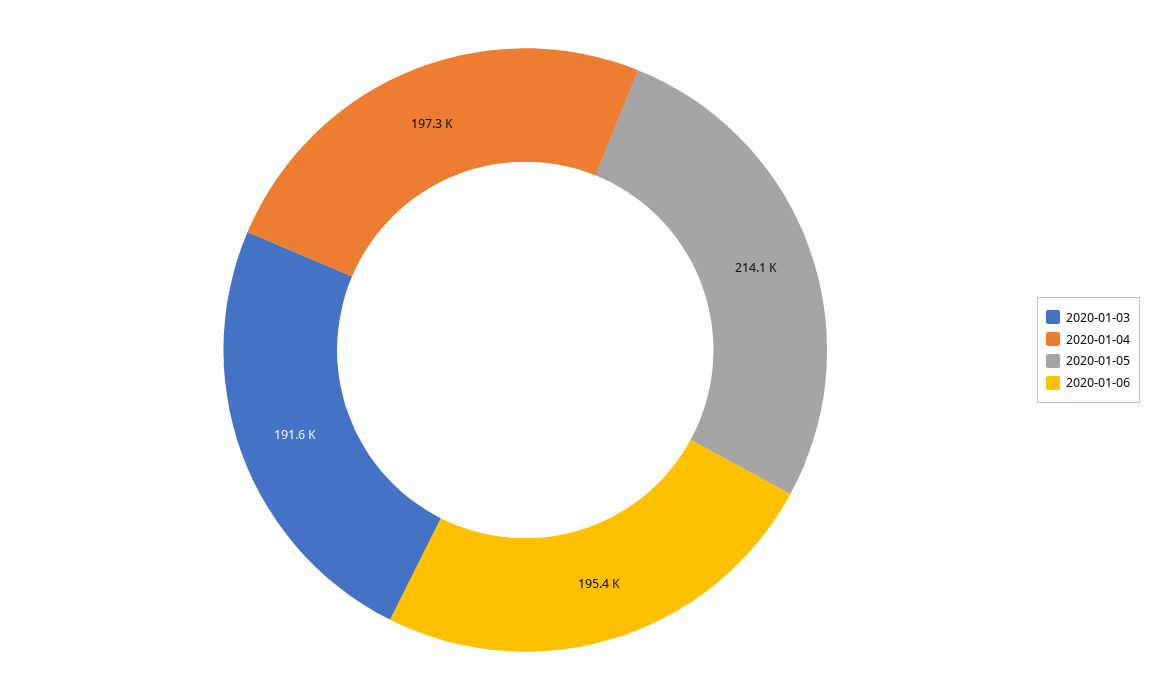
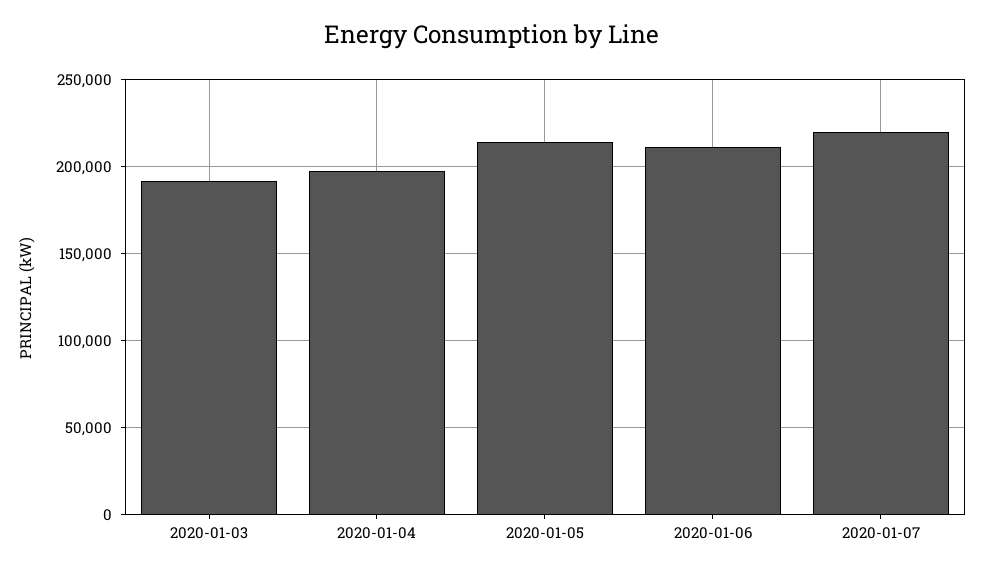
2020-01-06: 195400 -> 210000
2020-01-07: none -> 220000

